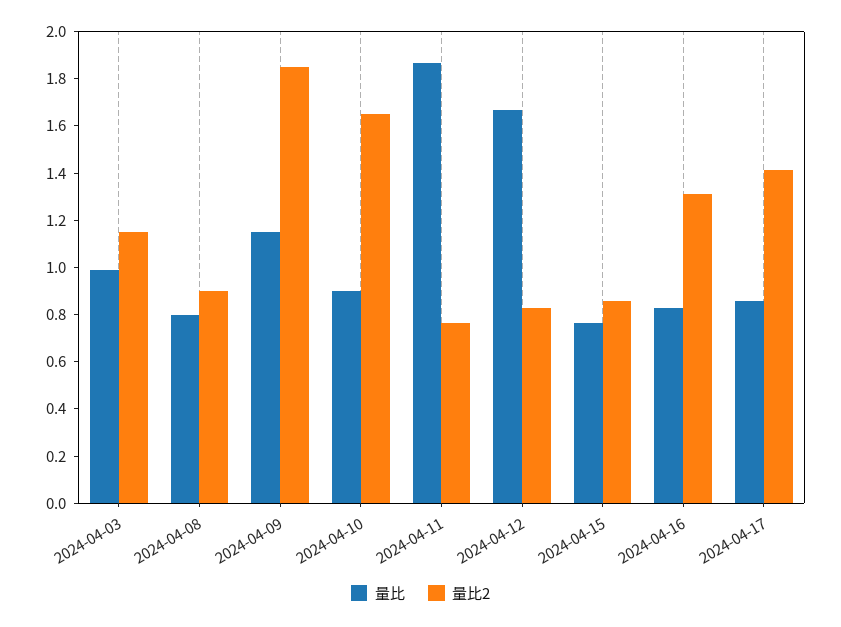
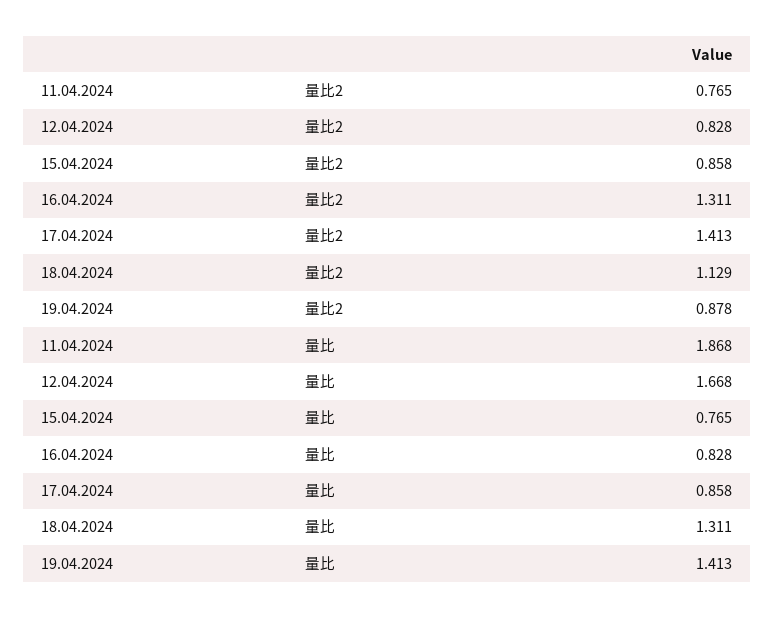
量比, 2024-04-03: 1 -> none
量比2, 2024-04-03: 1.15 -> none
量比, 2024-04-08: 0.8 -> none
量比2, 2024-04-08: 0.9 -> none
量比, 2024-04-09: 1.15 -> none
量比2, 2024-04-09: 1.85 -> none
量比, 2024-04-10: 0.9 -> none
量比2, 2024-04-10: 1.65 -> none
量比2, 18.04.2024: none -> 1.129
量比2, 19.04.2024: none -> 0.878
量比, 18.04.2024: none -> 1.311
量比, 19.04.2024: none -> 1.413

